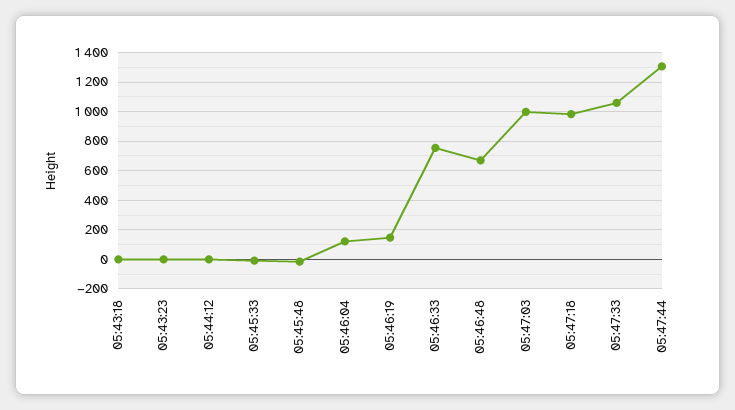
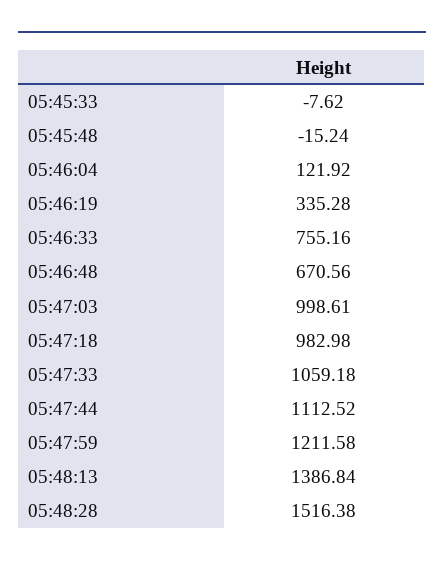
05:43:18: 0 -> none
05:43:23: 0 -> none
05:44:12: 0 -> none
05:46:19: 150 -> 335.28
05:47:44: 1300 -> 1112.52
05:47:59: none -> 1211.58
05:48:13: none -> 1386.84
05:48:28: none -> 1516.38

